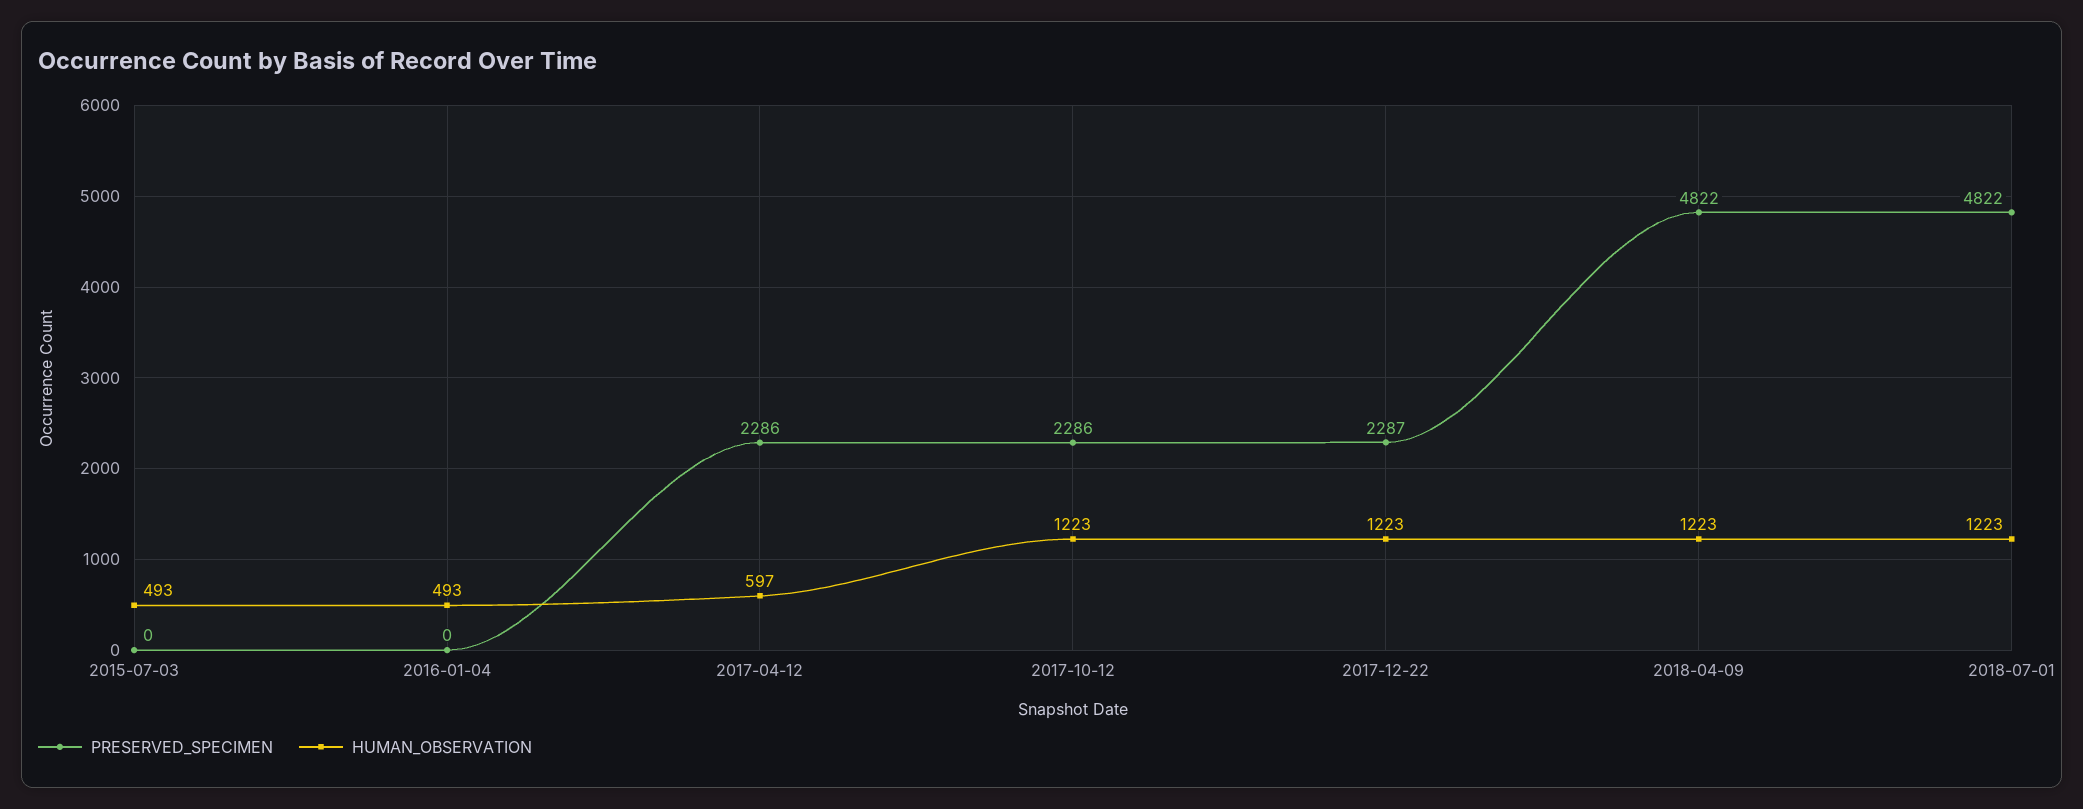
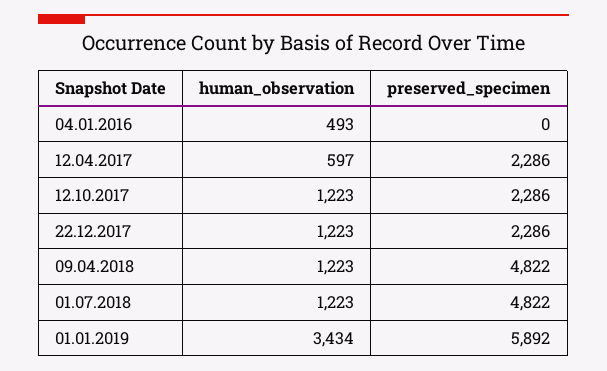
PRESERVED_SPECIMEN, 2015-07-03: 0 -> none
HUMAN_OBSERVATION, 2015-07-03: 493 -> none
PRESERVED_SPECIMEN, 2017-12-22: 2287 -> 2286
HUMAN_OBSERVATION, 01.01.2019: none -> 3434
PRESERVED_SPECIMEN, 01.01.2019: none -> 5892

